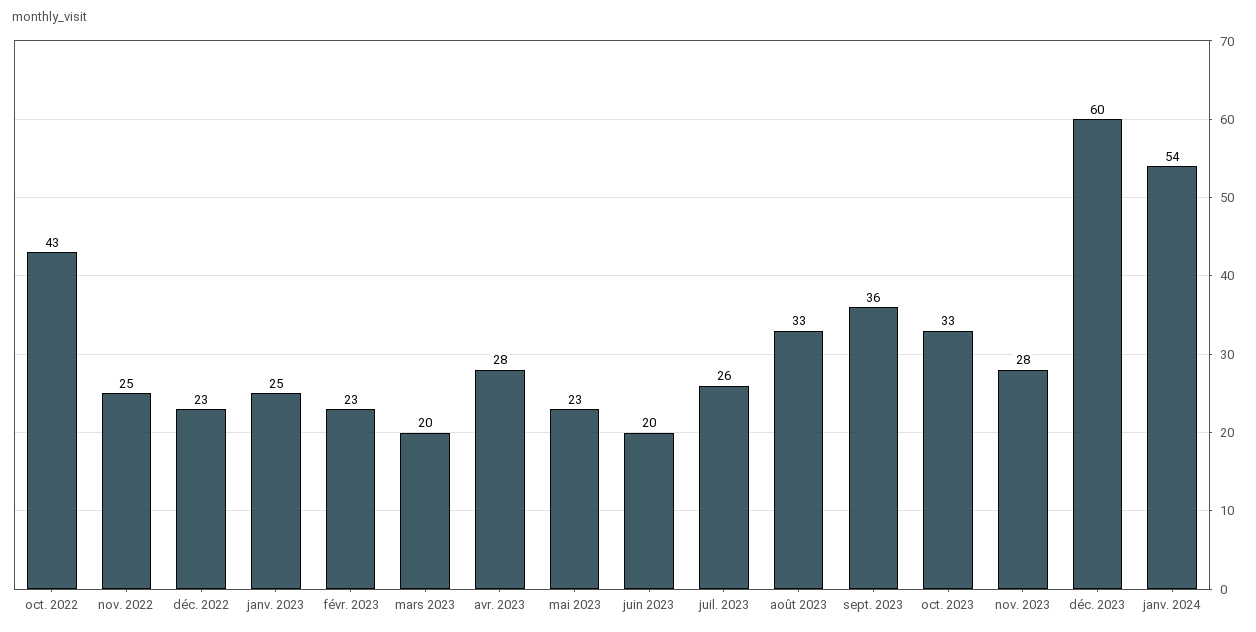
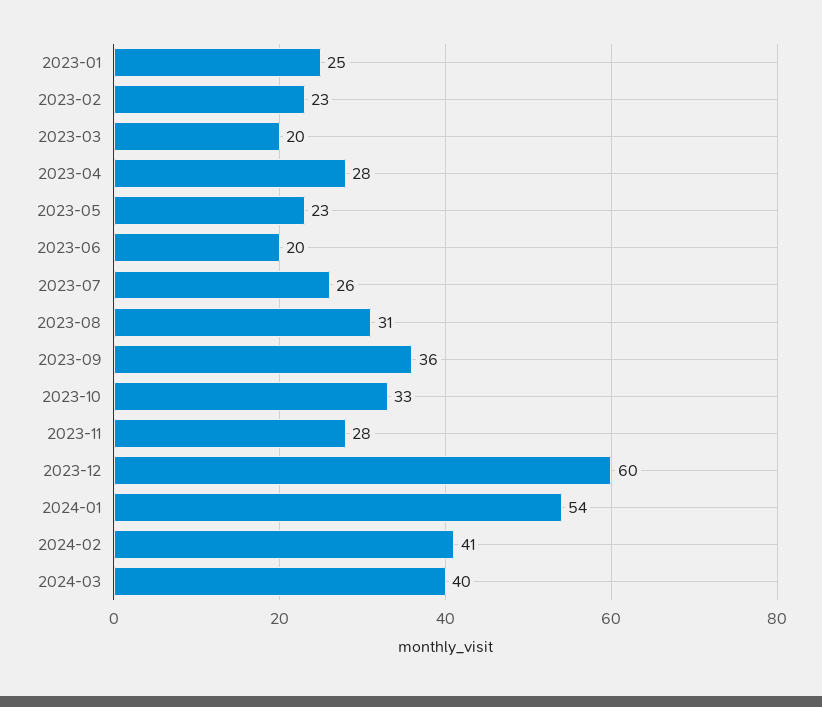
oct. 2022: 43 -> none
nov. 2022: 25 -> none
déc. 2022: 23 -> none
août 2023: 33 -> 31
2024-02: none -> 41
2024-03: none -> 40

